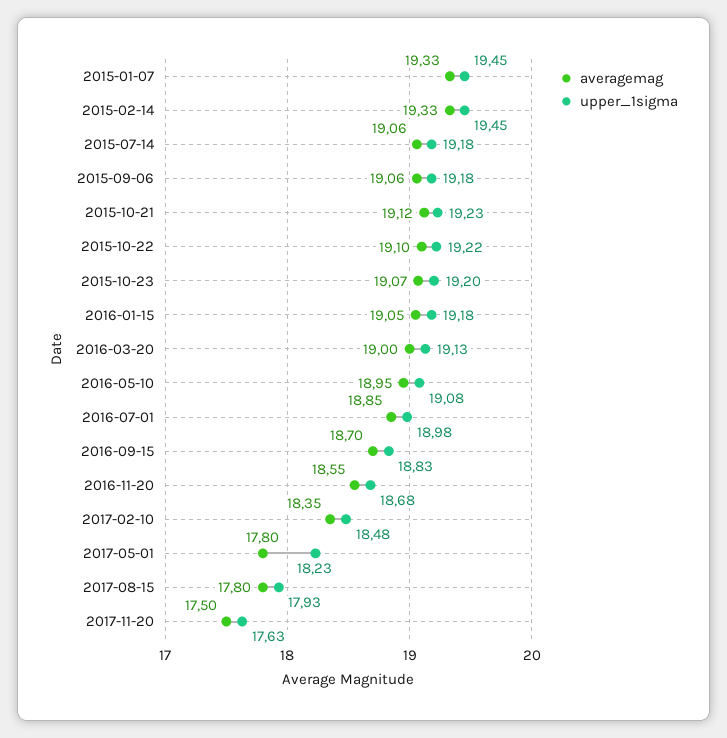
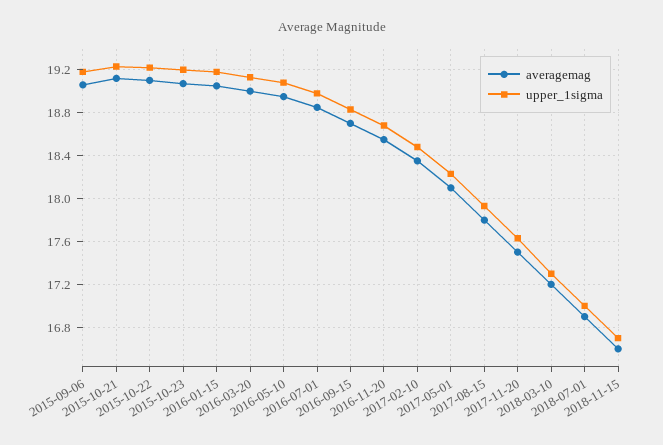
averagemag, 2015-01-07: 19.33 -> none
upper_1sigma, 2015-01-07: 19.45 -> none
averagemag, 2015-02-14: 19.33 -> none
upper_1sigma, 2015-02-14: 19.45 -> none
averagemag, 2015-07-14: 19.06 -> none
upper_1sigma, 2015-07-14: 19.18 -> none
averagemag, 2017-05-01: 17.8 -> 18.1
averagemag, 2018-03-10: none -> 17.2
upper_1sigma, 2018-03-10: none -> 17.3
averagemag, 2018-07-01: none -> 16.9
upper_1sigma, 2018-07-01: none -> 17
averagemag, 2018-11-15: none -> 16.6
upper_1sigma, 2018-11-15: none -> 16.7

